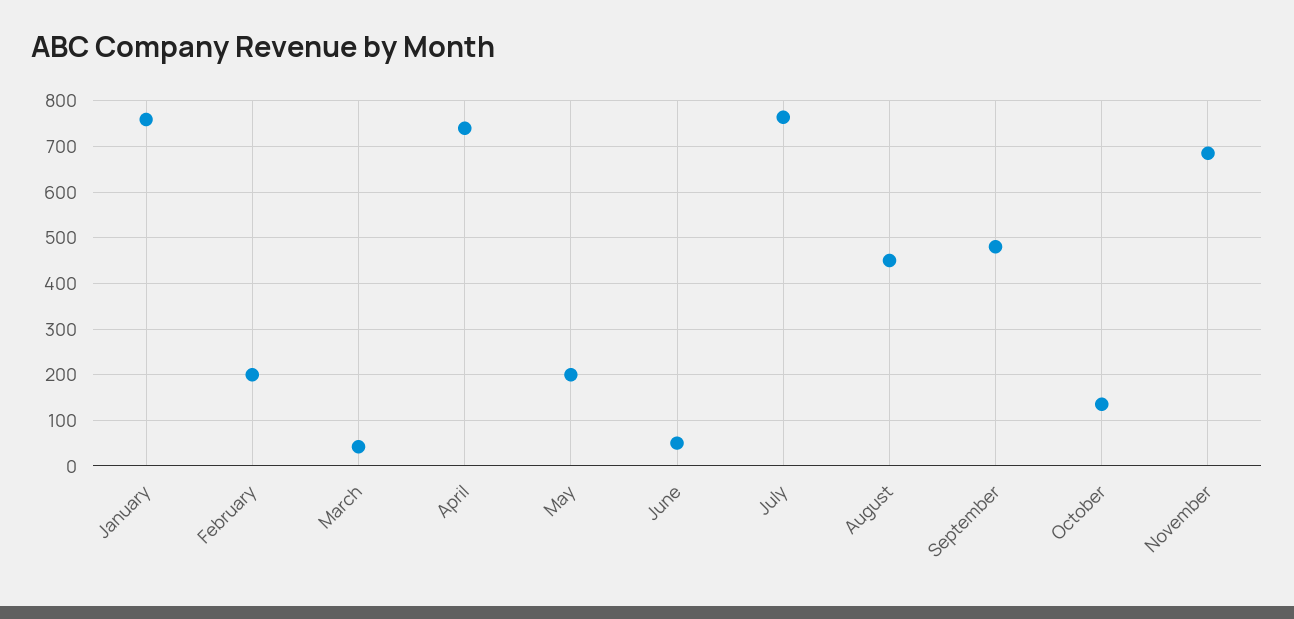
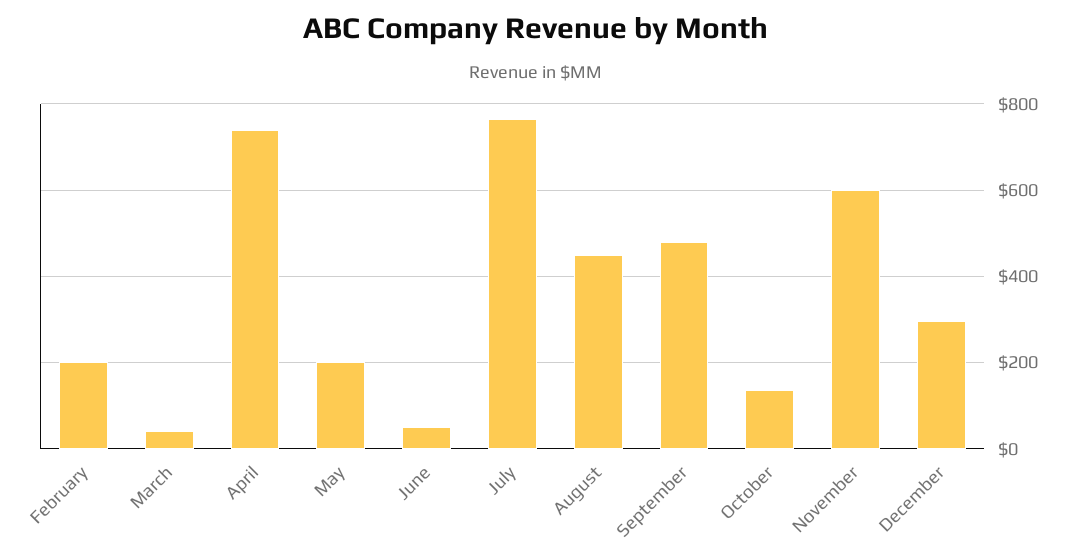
January: 760 -> none
November: 680 -> 600
December: none -> 300

